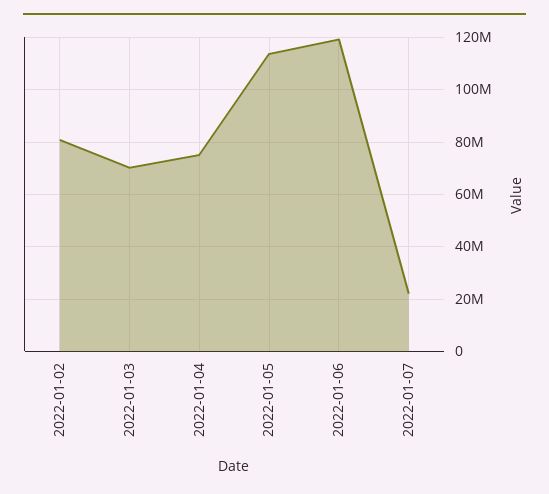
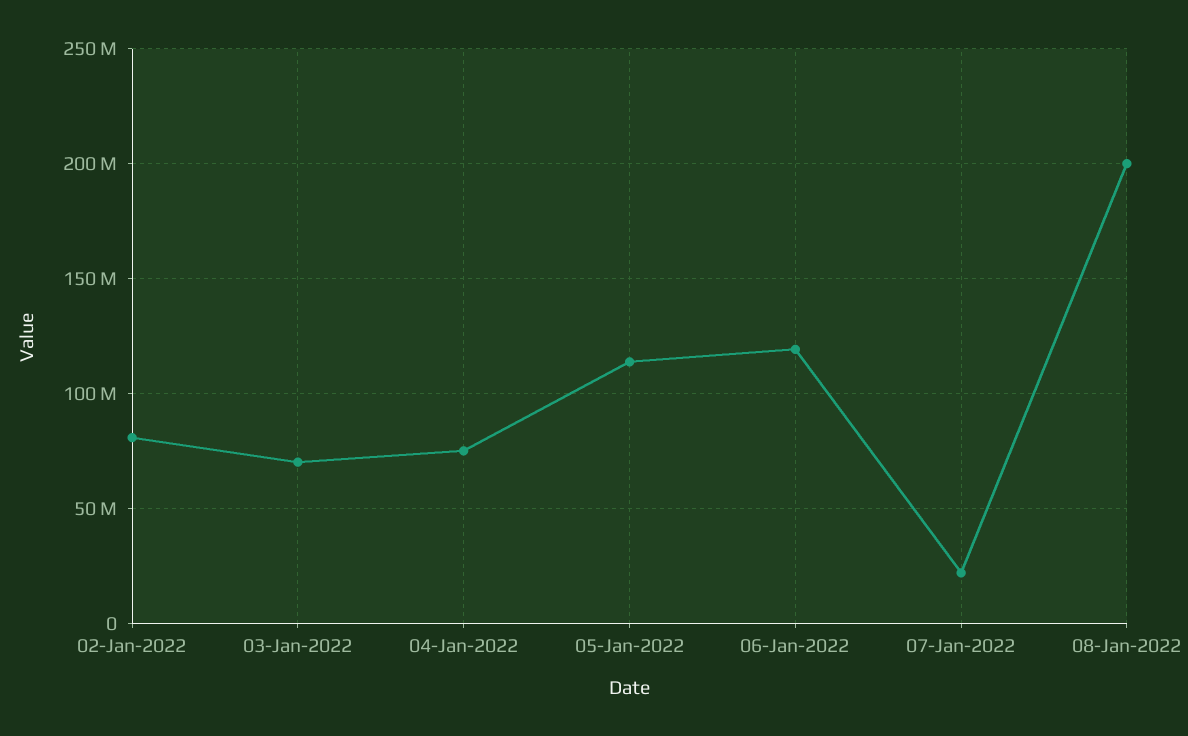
08-Jan-2022: none -> 200000000

